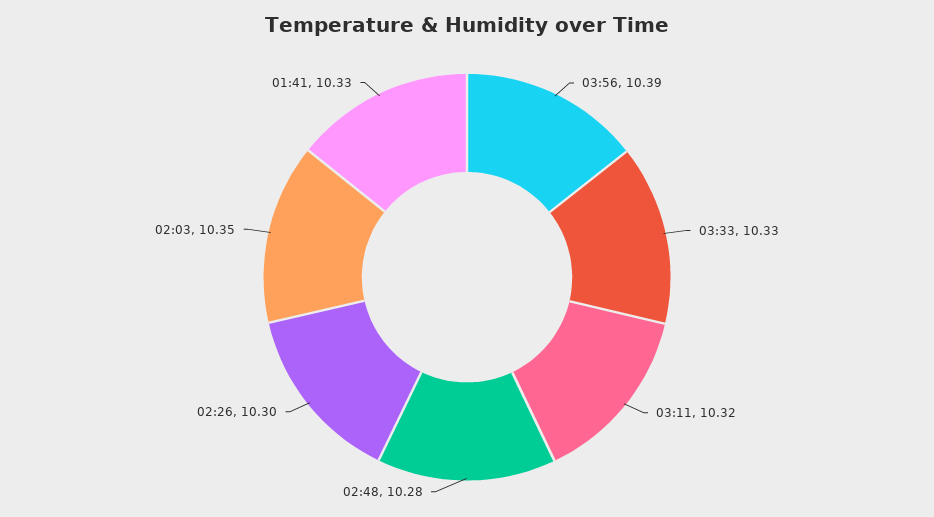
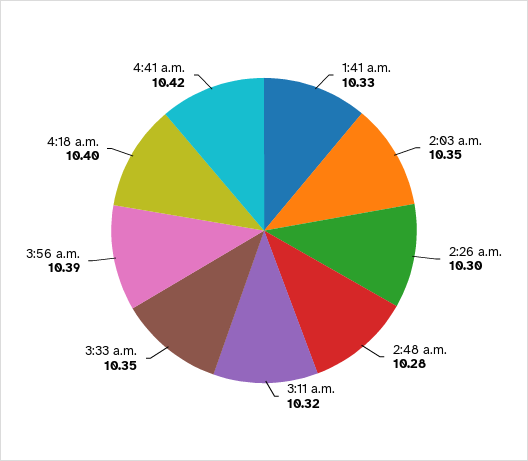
03:33: 10.33 -> 10.35
4:18 a.m.: none -> 10.4
4:41 a.m.: none -> 10.42

